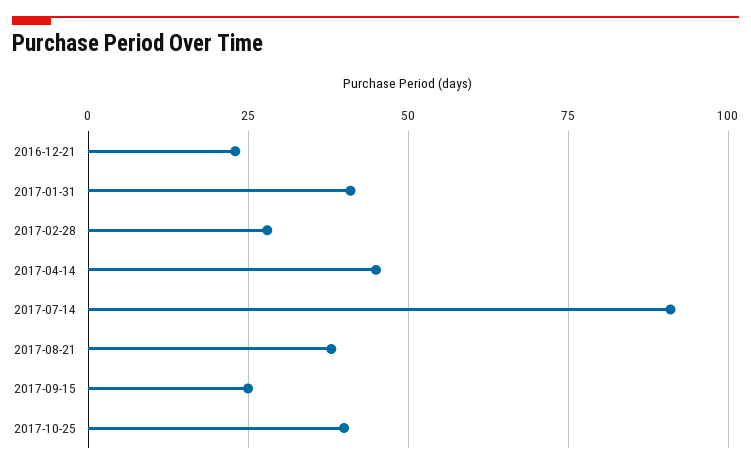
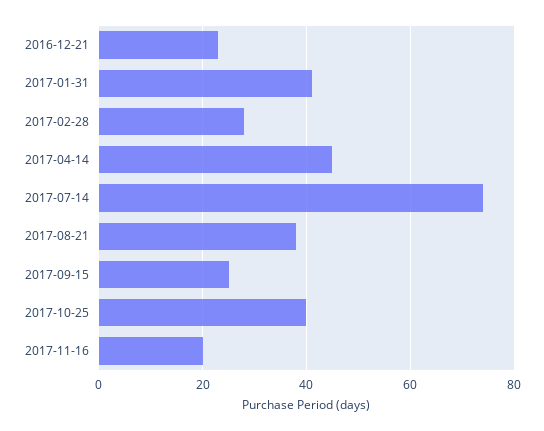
2017-07-14: 90 -> 75
2017-11-16: none -> 20

